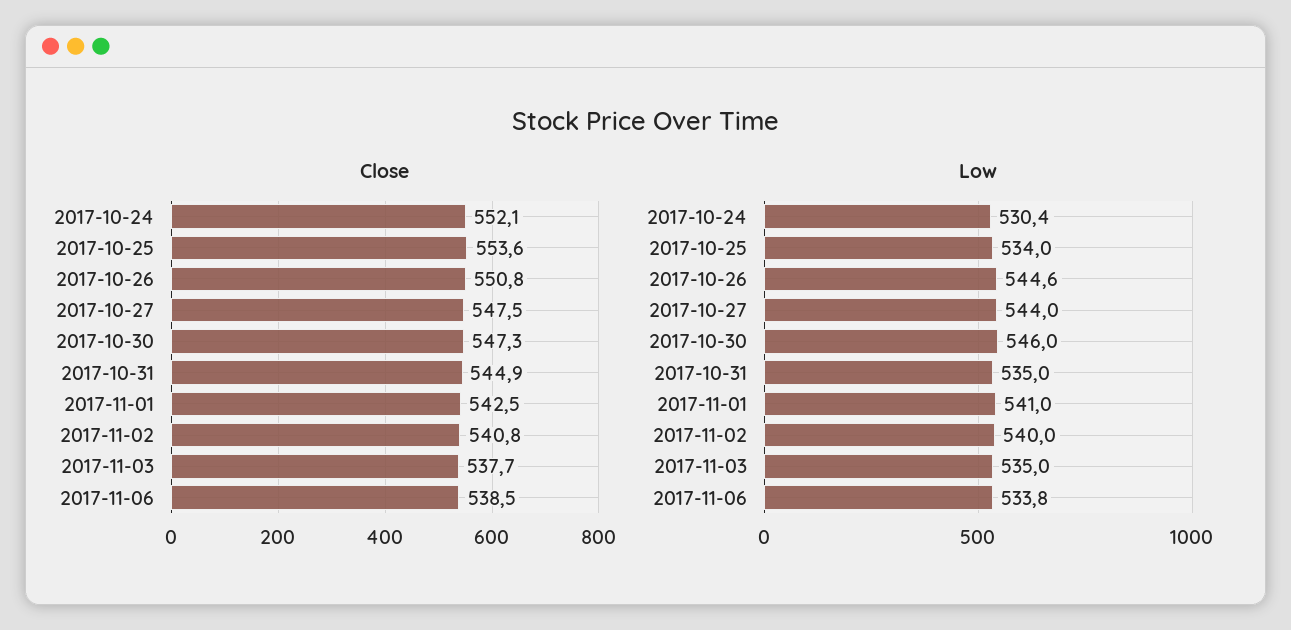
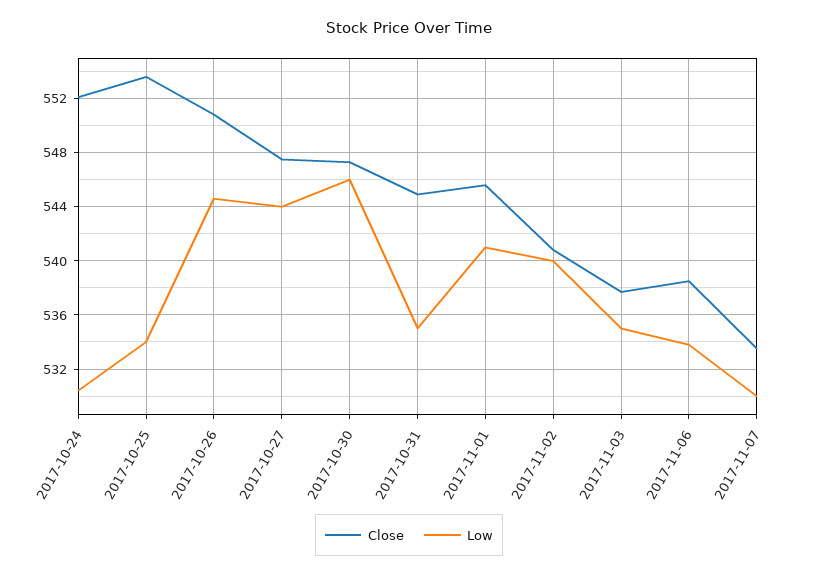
Close, 2017-11-01: 542.5 -> 545.5
Close, 2017-11-07: none -> 533.5
Low, 2017-11-07: none -> 530

